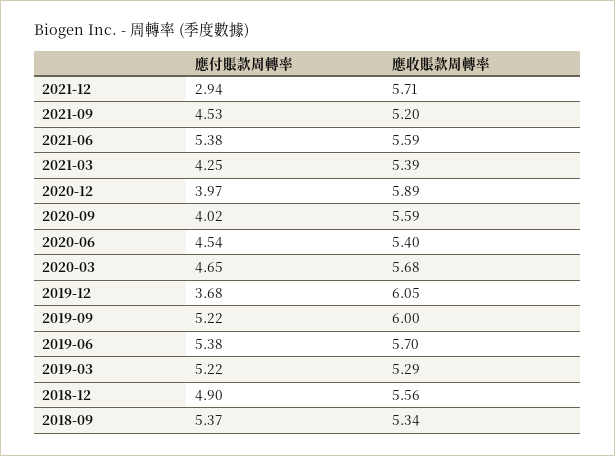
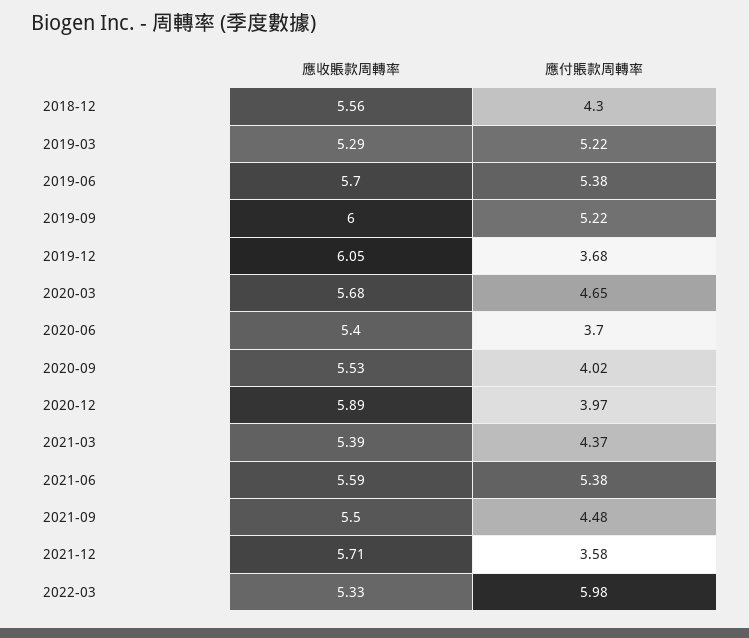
應付賬款周轉率, 2021-12: 2.94 -> 3.58
應付賬款周轉率, 2021-09: 4.53 -> 4.48
應收賬款周轉率, 2021-09: 5.2 -> 5.5
應付賬款周轉率, 2021-03: 4.25 -> 4.37
應收賬款周轉率, 2020-09: 5.59 -> 5.53
應付賬款周轉率, 2020-06: 4.54 -> 3.7
應付賬款周轉率, 2018-12: 4.9 -> 4.3
應付賬款周轉率, 2018-09: 5.37 -> none
應收賬款周轉率, 2018-09: 5.34 -> none
應收賬款周轉率, 2022-03: none -> 5.33
應付賬款周轉率, 2022-03: none -> 5.98

